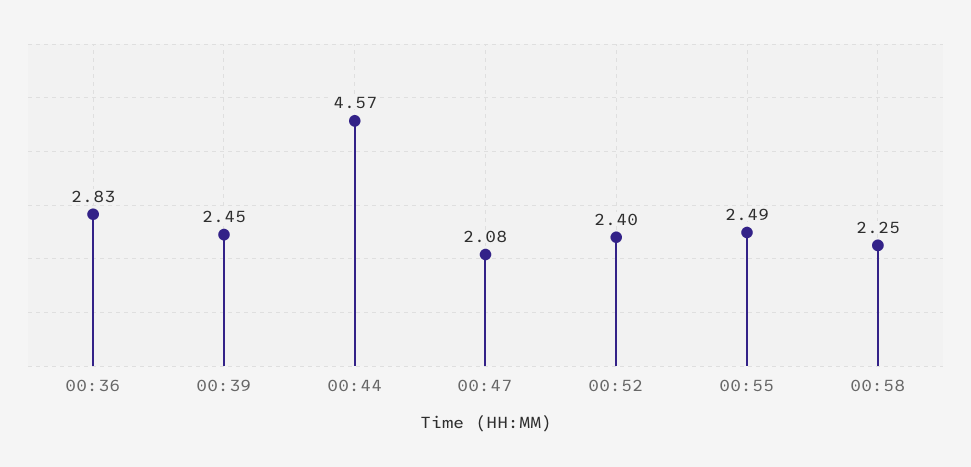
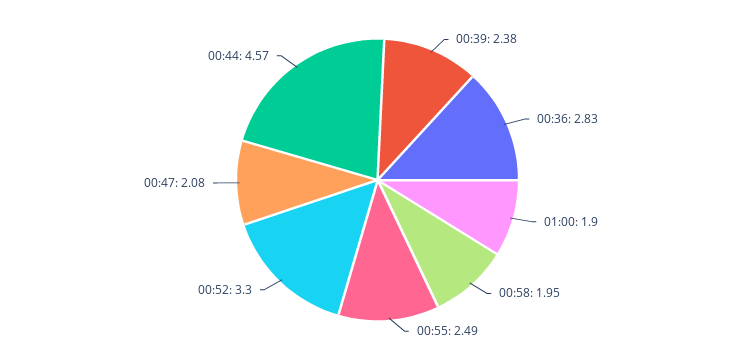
00:39: 2.45 -> 2.38
00:52: 2.4 -> 3.3
00:58: 2.25 -> 1.95
01:00: none -> 1.9

